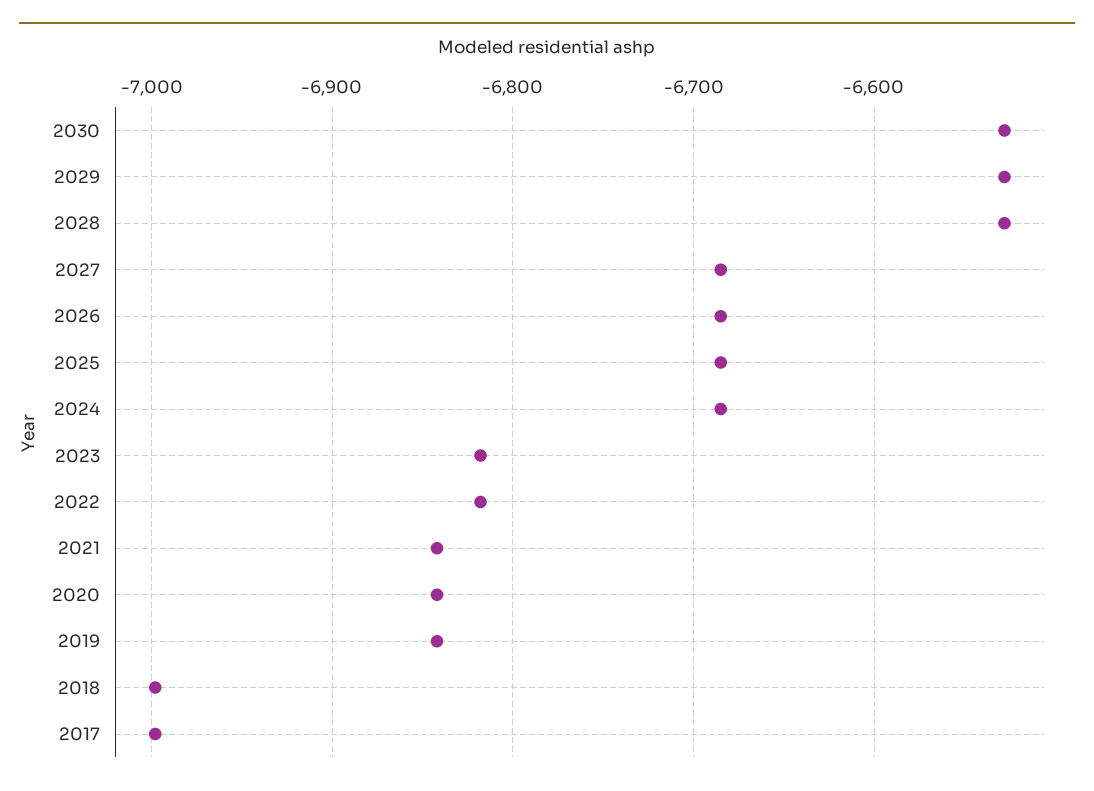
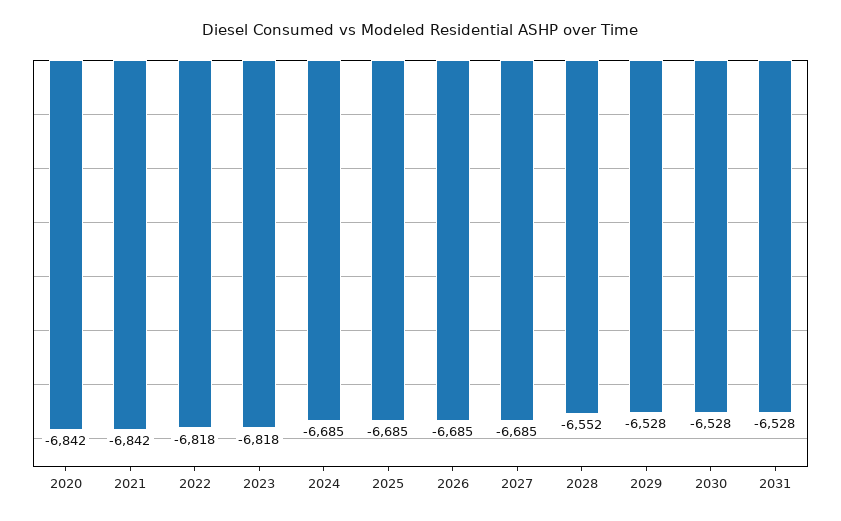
2028: -6530 -> -6552
2019: -6840 -> none
2018: -7000 -> none
2017: -7000 -> none
2031: none -> -6528

